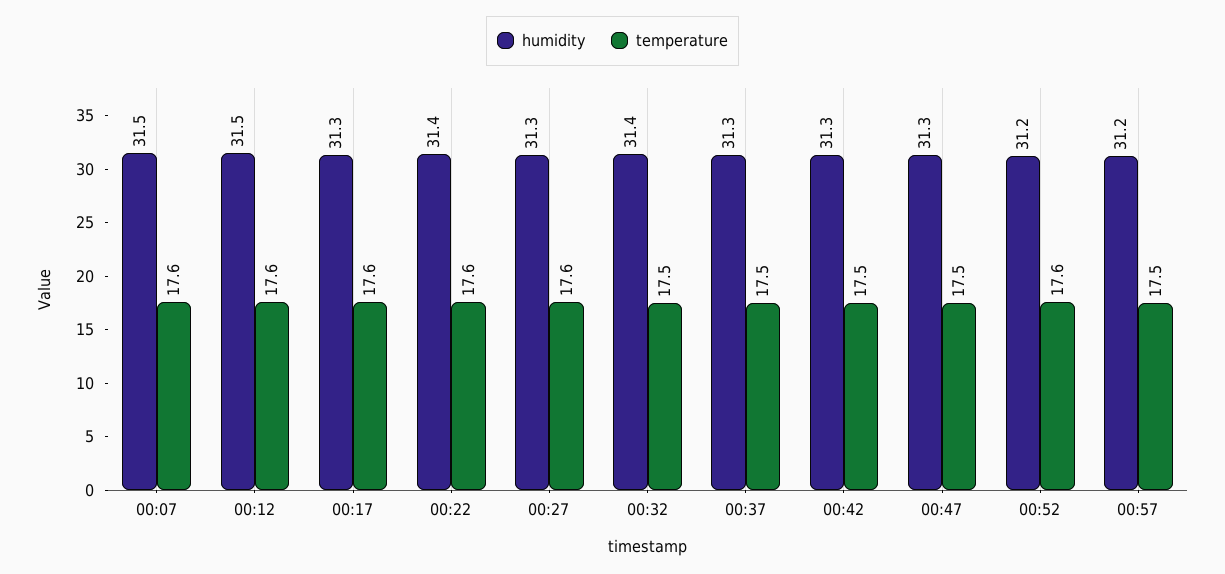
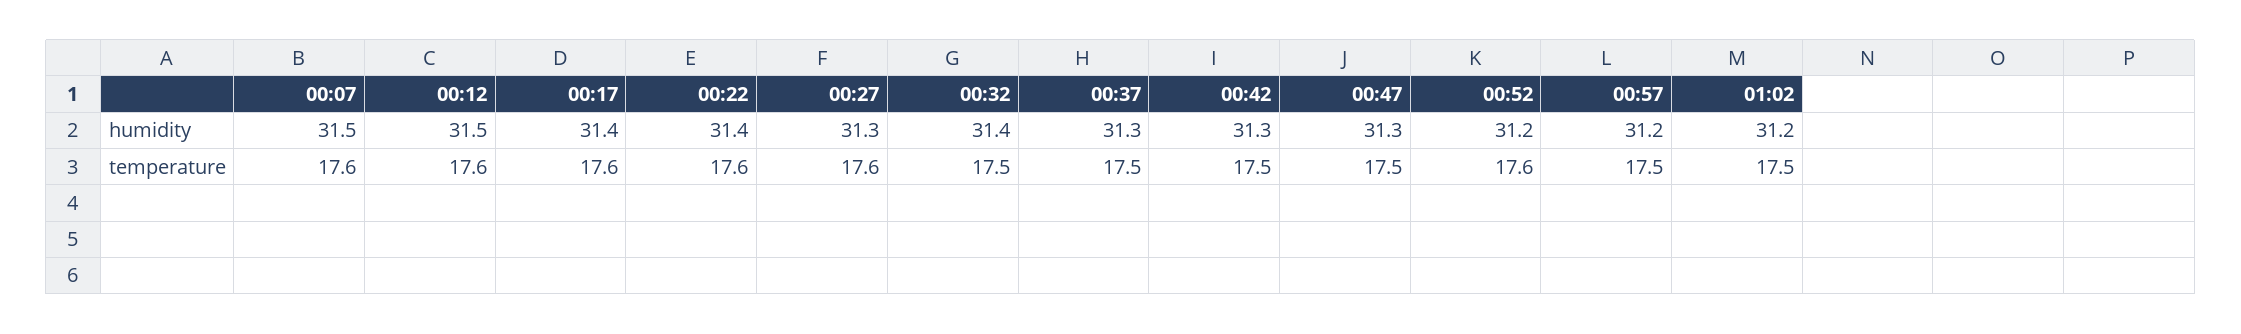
humidity, 00:17: 31.3 -> 31.4
humidity, 01:02: none -> 31.2
temperature, 01:02: none -> 17.5

